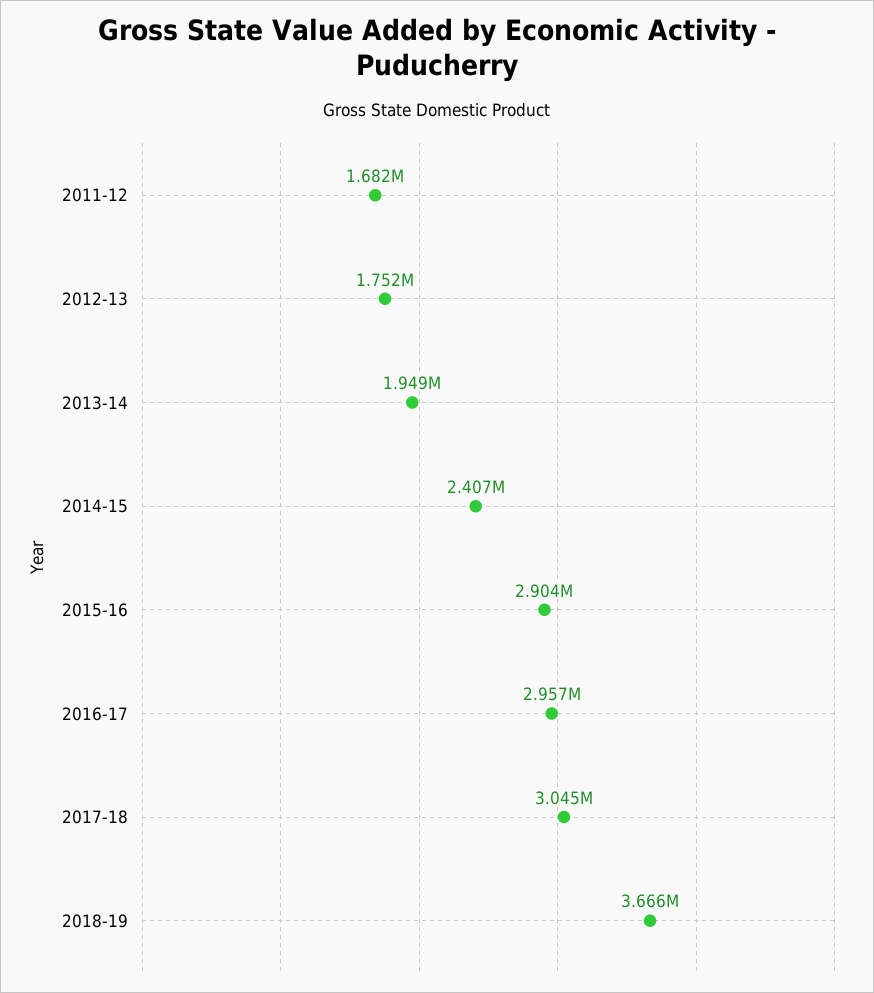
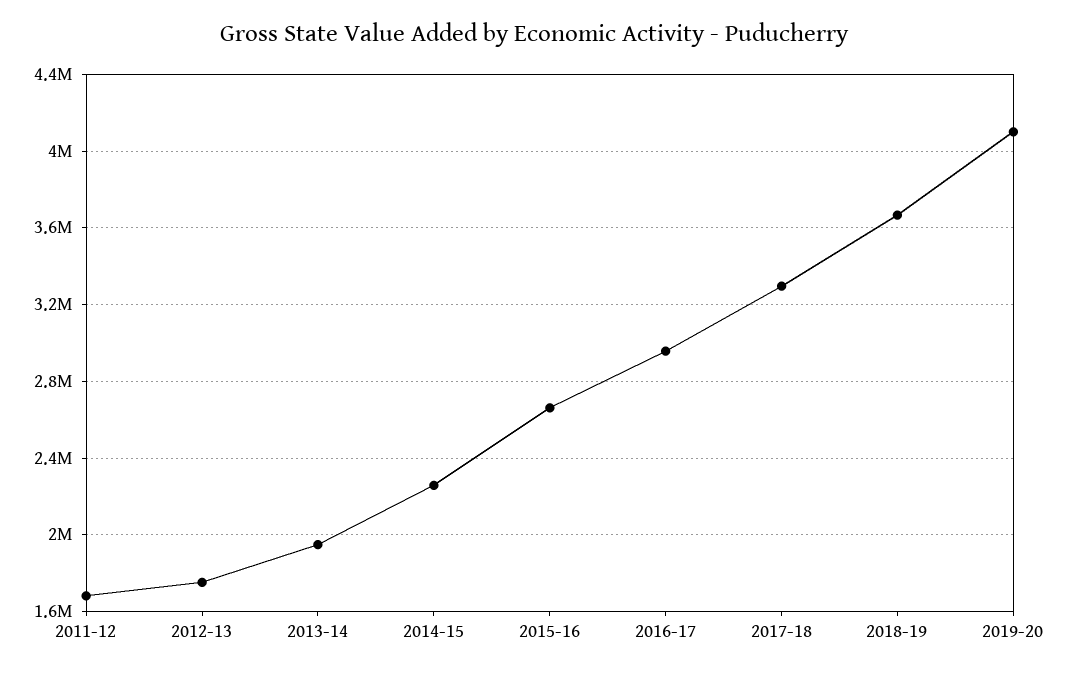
2014-15: 2407000 -> 2250000
2015-16: 2904000 -> 2650000
2017-18: 3045000 -> 3300000
2019-20: none -> 4100000

